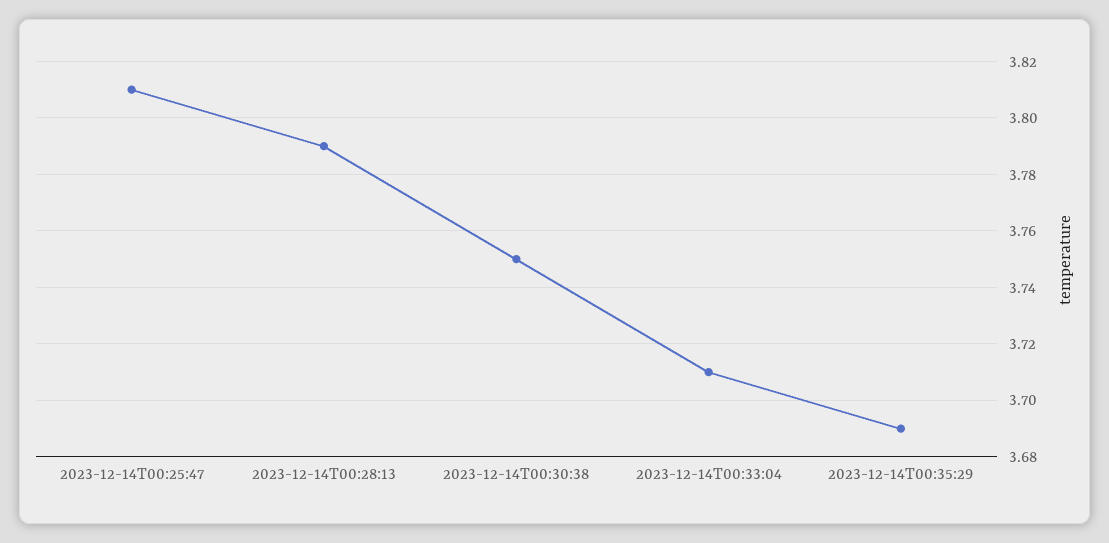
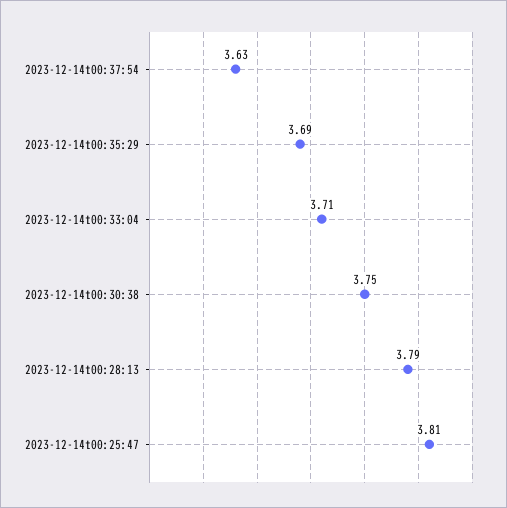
2023-12-14t00:37:54: none -> 3.63

